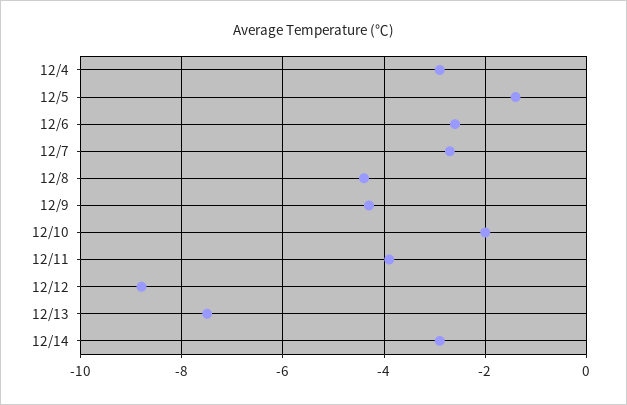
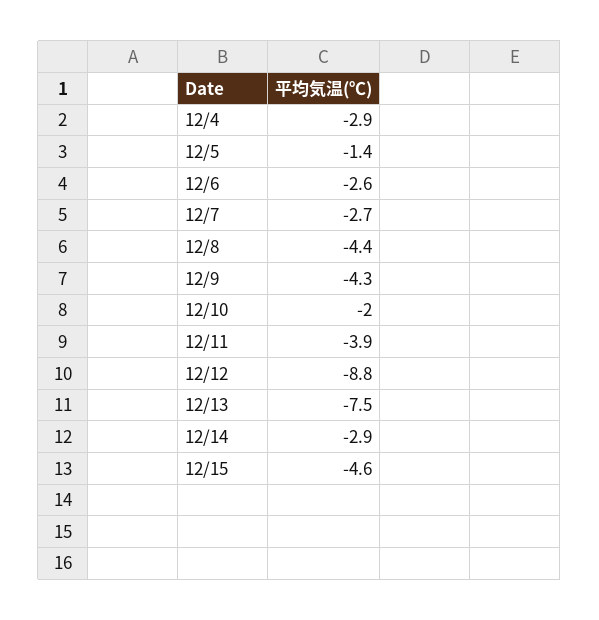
12/15: none -> -4.6

